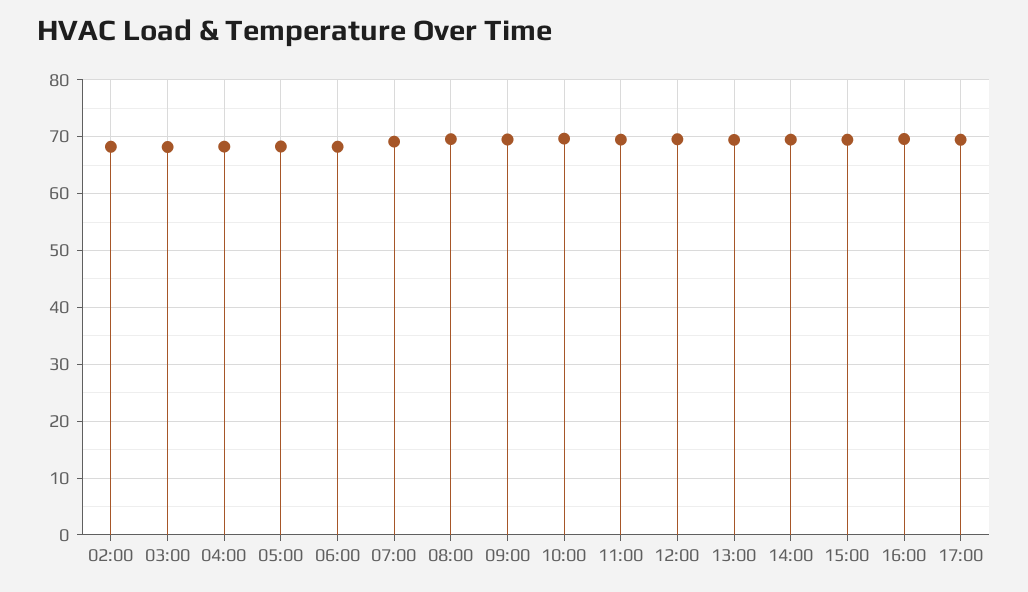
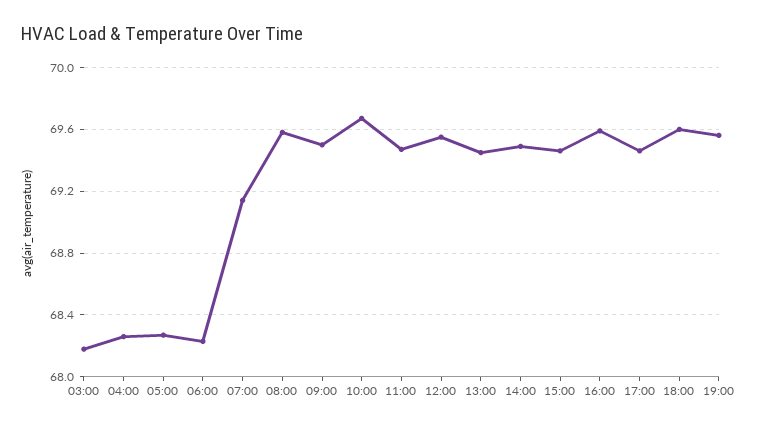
02:00: 68 -> none
18:00: none -> 69.6
19:00: none -> 69.55

